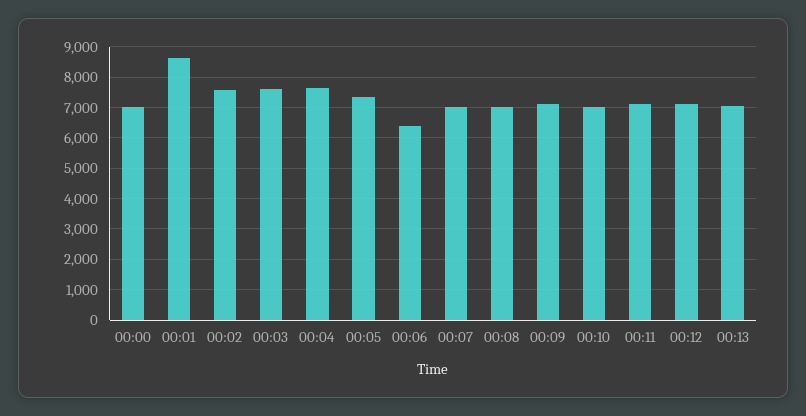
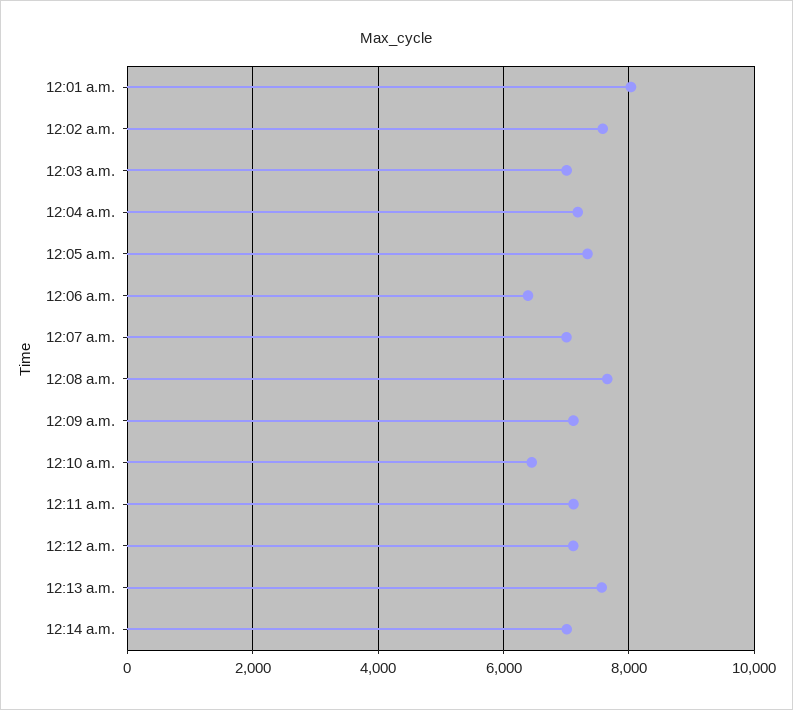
00:00: 7000 -> none
00:01: 8600 -> 8000
00:03: 7600 -> 7000
00:04: 7600 -> 7200
00:08: 7000 -> 7600
00:10: 7000 -> 6400
00:13: 7000 -> 7600
12:14 a.m.: none -> 7000

